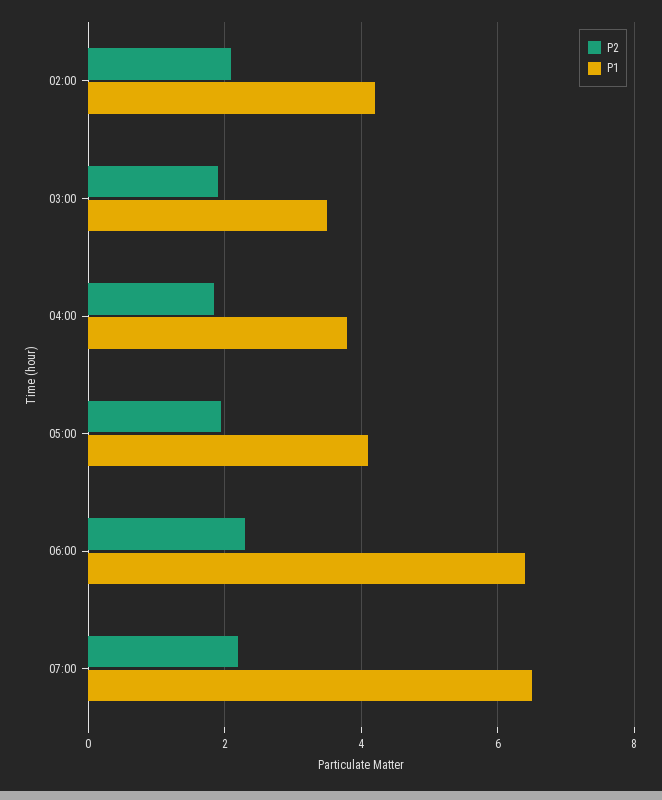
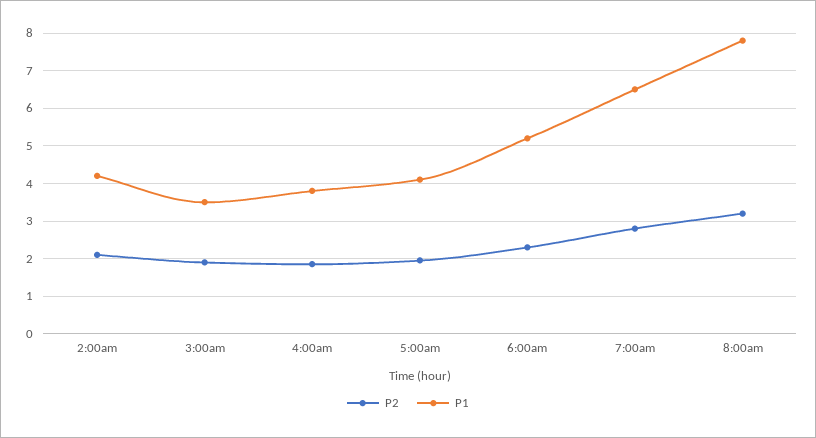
P1, 06:00: 6.4 -> 5.2
P2, 07:00: 2.2 -> 2.8
P2, 8:00am: none -> 3.2
P1, 8:00am: none -> 7.8

